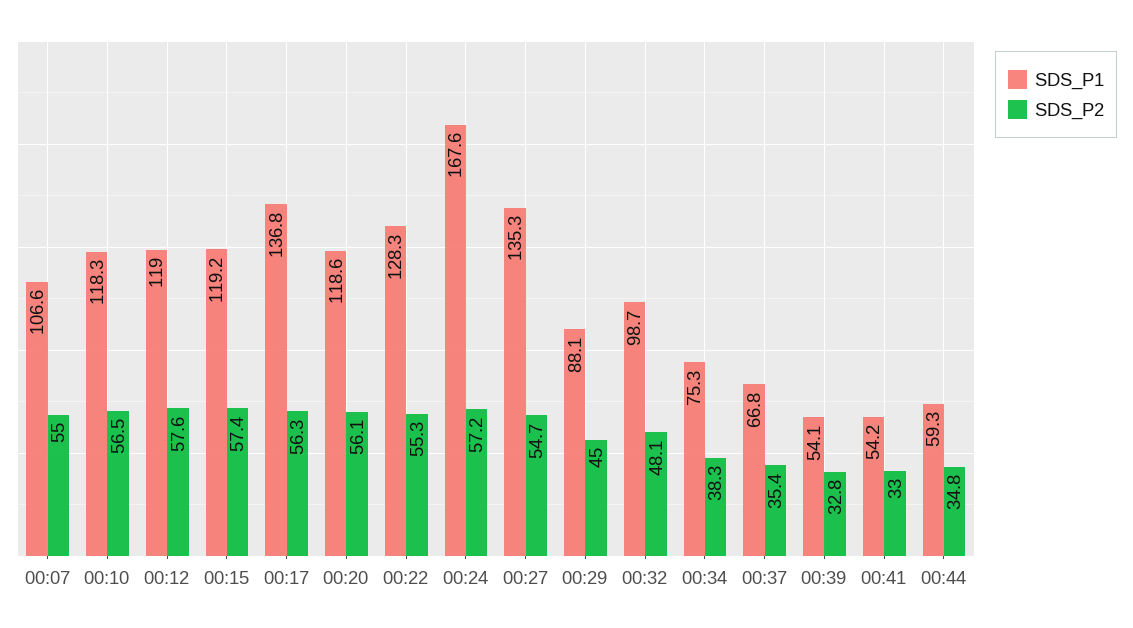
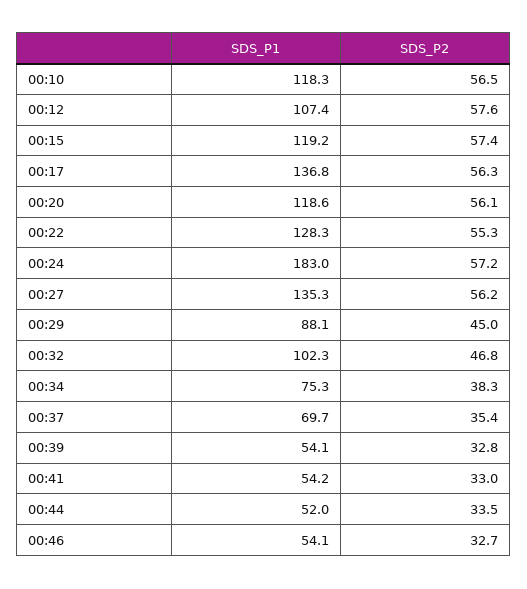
SDS_P1, 00:07: 106.6 -> none
SDS_P2, 00:07: 55 -> none
SDS_P1, 00:12: 119 -> 107.4
SDS_P1, 00:24: 167.6 -> 183
SDS_P2, 00:27: 54.7 -> 56.2
SDS_P1, 00:32: 98.7 -> 102.3
SDS_P2, 00:32: 48.1 -> 46.8
SDS_P1, 00:37: 66.8 -> 69.7
SDS_P1, 00:44: 59.3 -> 52
SDS_P2, 00:44: 34.8 -> 33.5
SDS_P1, 00:46: none -> 54.1
SDS_P2, 00:46: none -> 32.7

